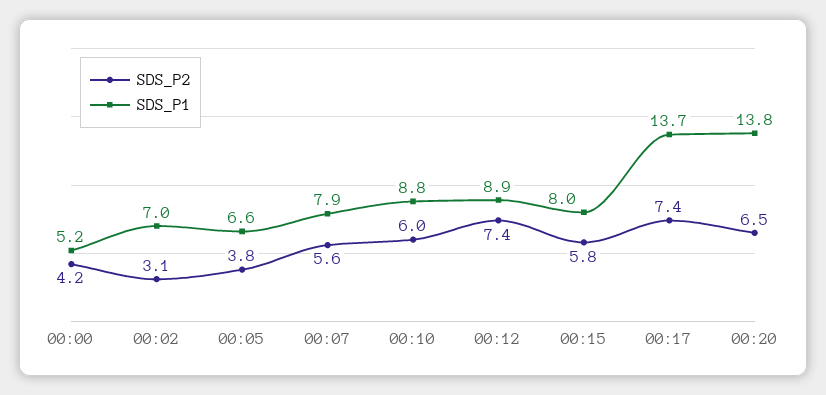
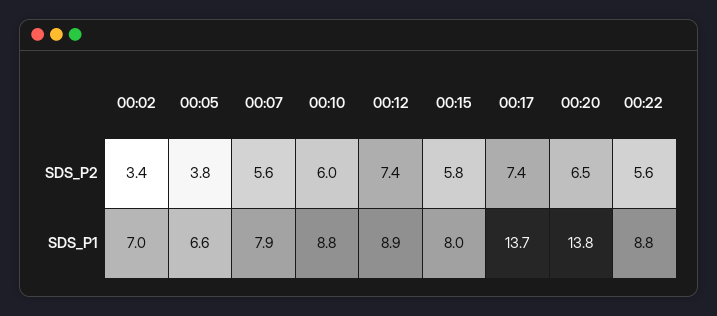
SDS_P2, 00:00: 4.2 -> none
SDS_P1, 00:00: 5.2 -> none
SDS_P2, 00:02: 3.1 -> 3.4
SDS_P2, 00:22: none -> 5.6
SDS_P1, 00:22: none -> 8.8

